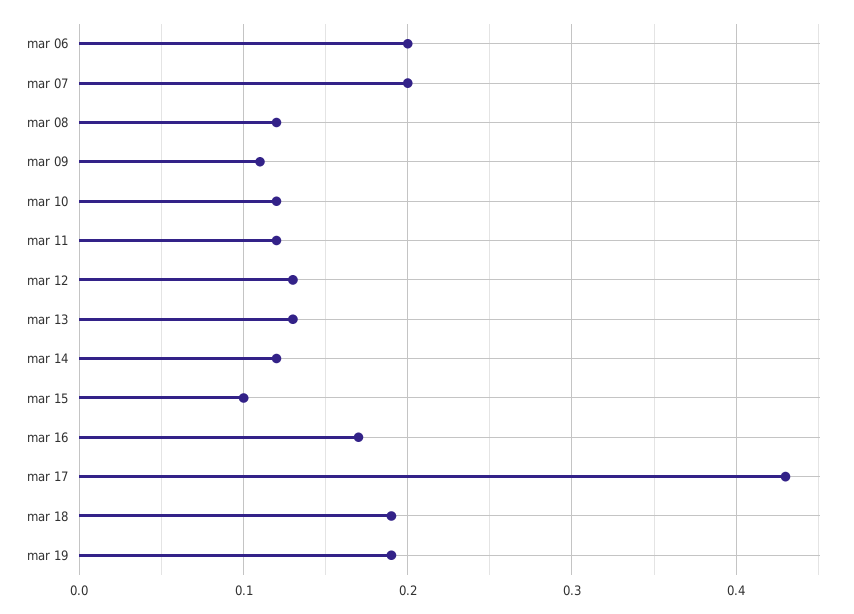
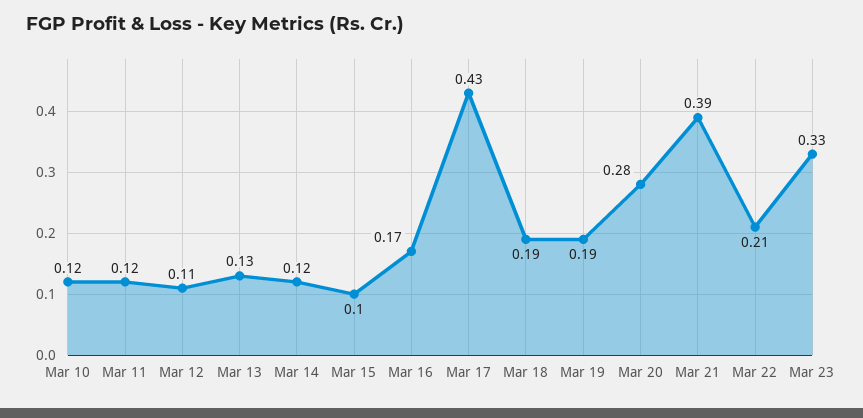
mar 06: 0.2 -> none
mar 07: 0.2 -> none
mar 08: 0.12 -> none
mar 09: 0.11 -> none
mar 12: 0.13 -> 0.11
Mar 20: none -> 0.28
Mar 21: none -> 0.39
Mar 22: none -> 0.21
Mar 23: none -> 0.33

